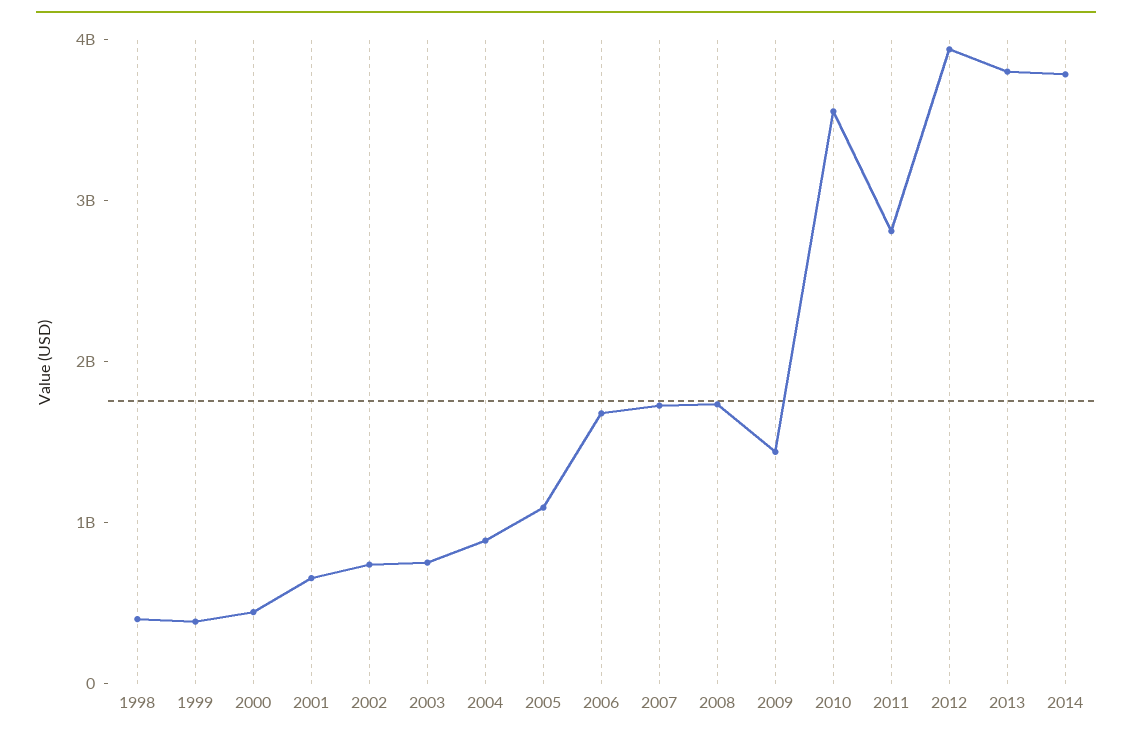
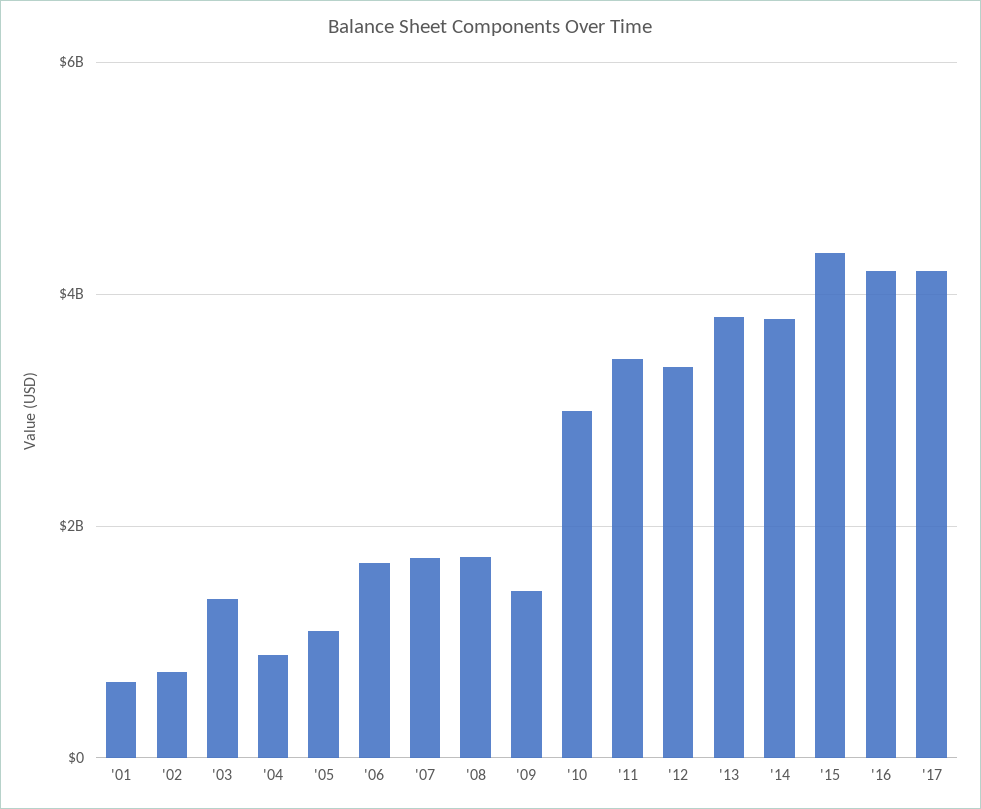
1998: 400000000 -> none
1999: 400000000 -> none
2000: 400000000 -> none
2003: 800000000 -> 1400000000
2010: 3600000000 -> 3000000000
2011: 2800000000 -> 3400000000
2012: 4000000000 -> 3400000000
'15: none -> 4400000000
'16: none -> 4200000000
'17: none -> 4200000000

